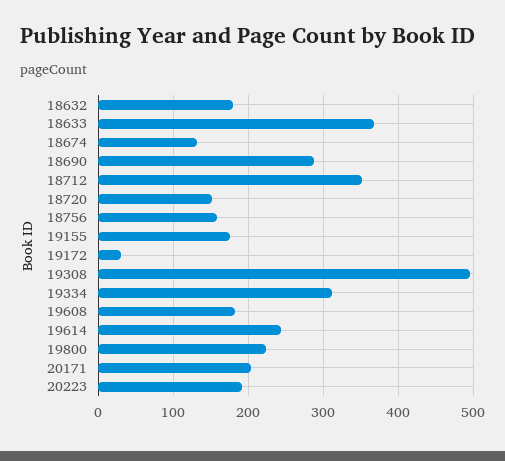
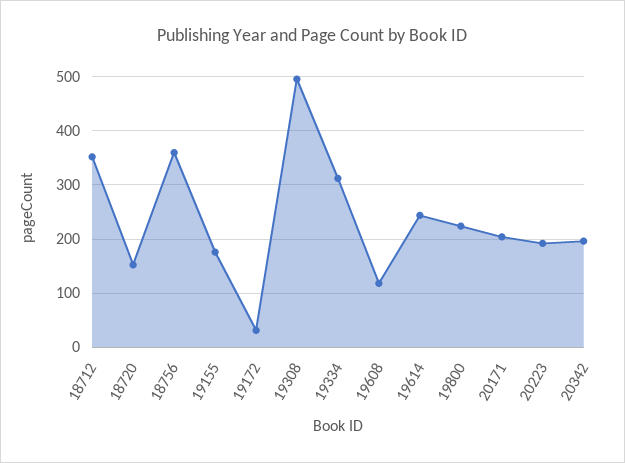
18632: 180 -> none
18633: 370 -> none
18674: 130 -> none
18690: 290 -> none
18756: 160 -> 360
19608: 180 -> 120
20342: none -> 200

